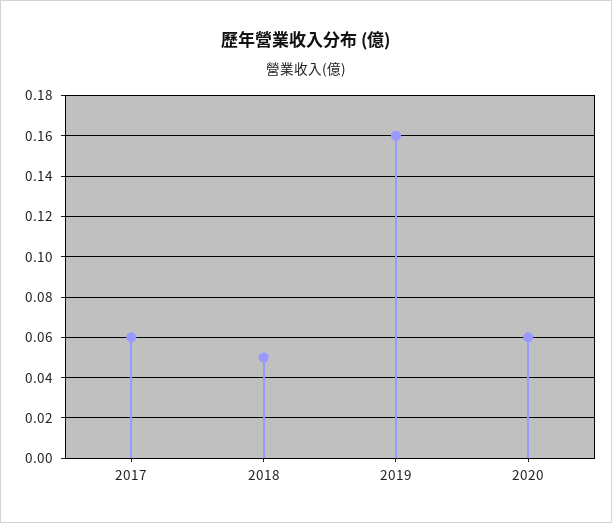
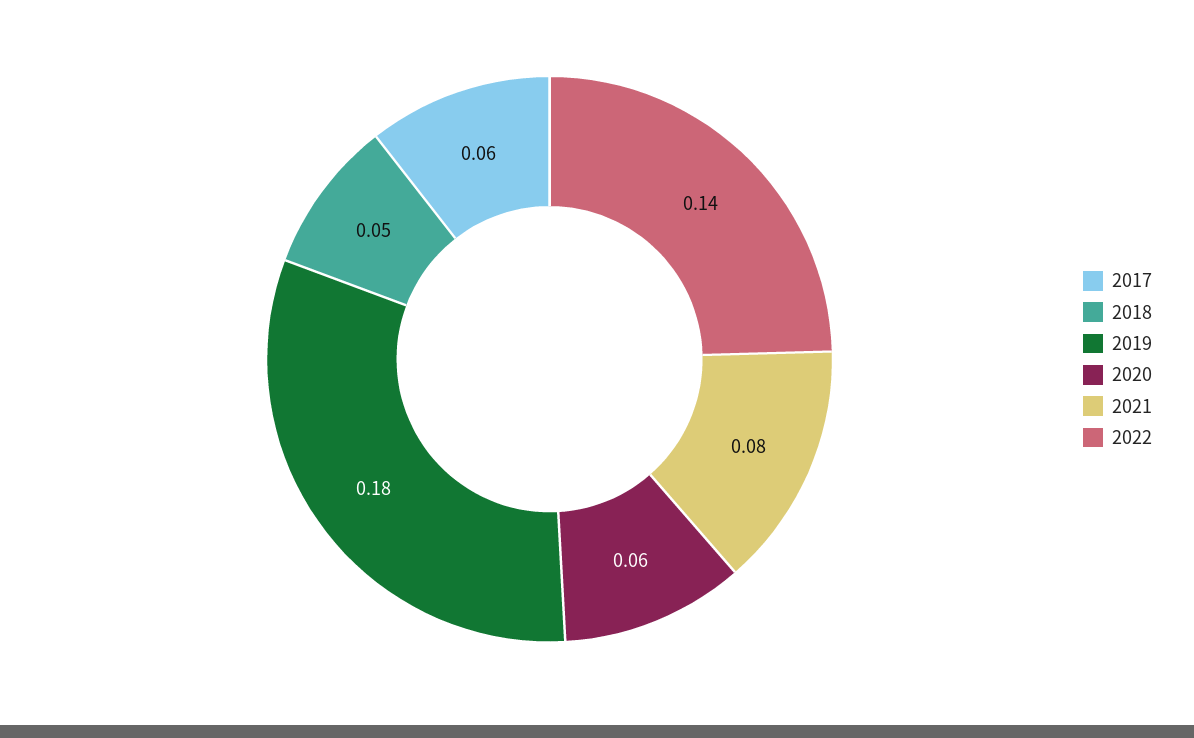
2019: 0.16 -> 0.18
2021: none -> 0.08
2022: none -> 0.14

